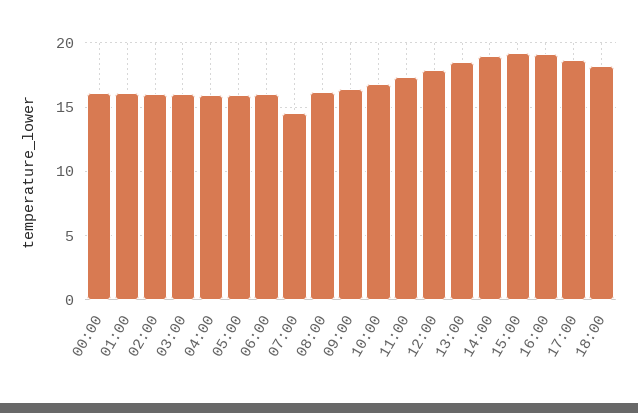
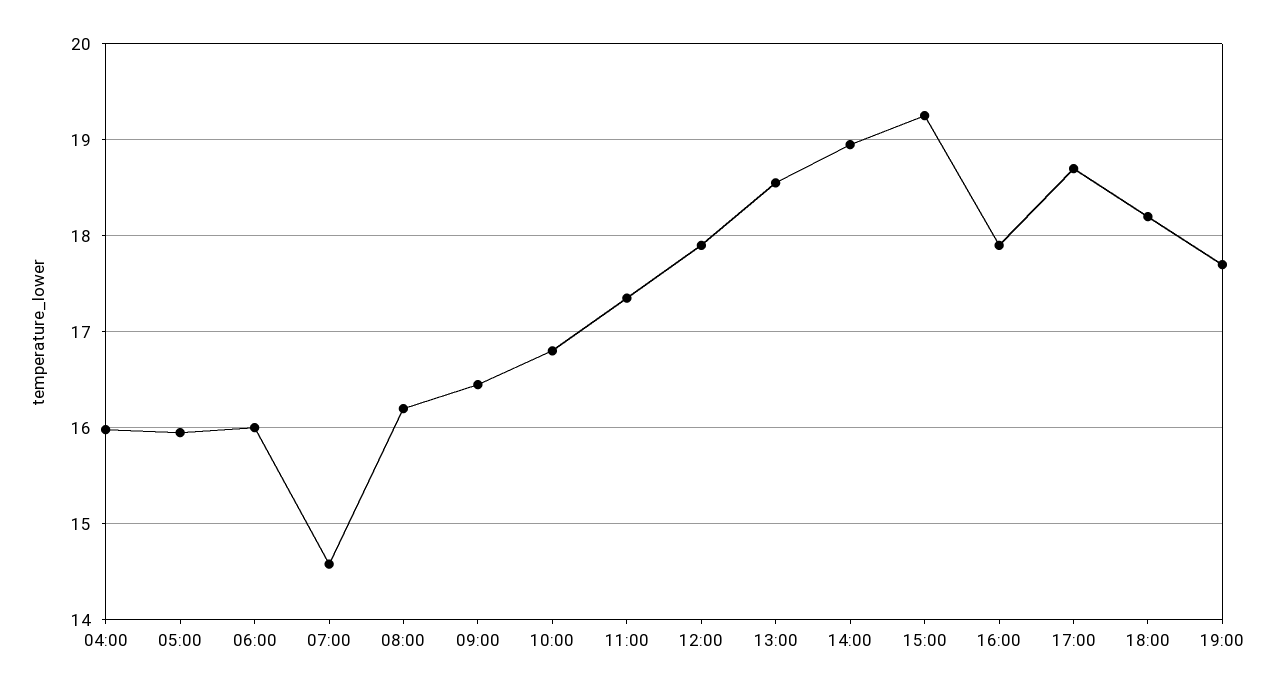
00:00: 16 -> none
01:00: 16 -> none
02:00: 16 -> none
03:00: 16 -> none
16:00: 19 -> 17.9
19:00: none -> 17.7

